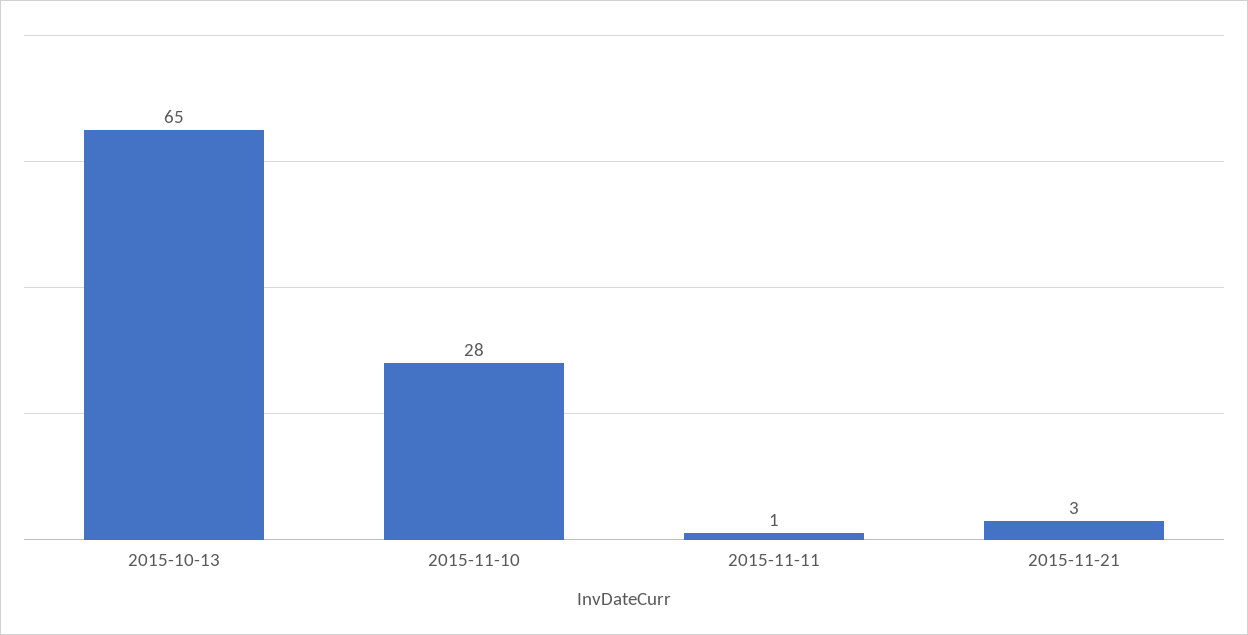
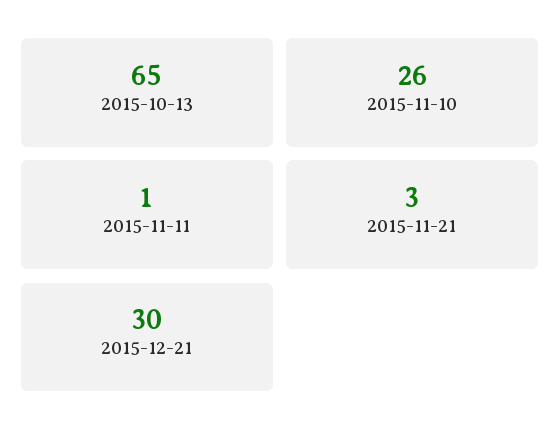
2015-11-10: 28 -> 26
2015-12-21: none -> 30

